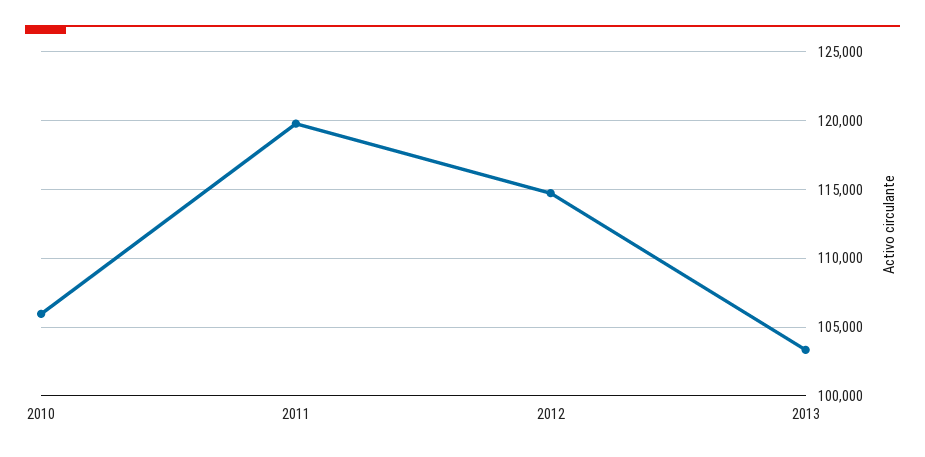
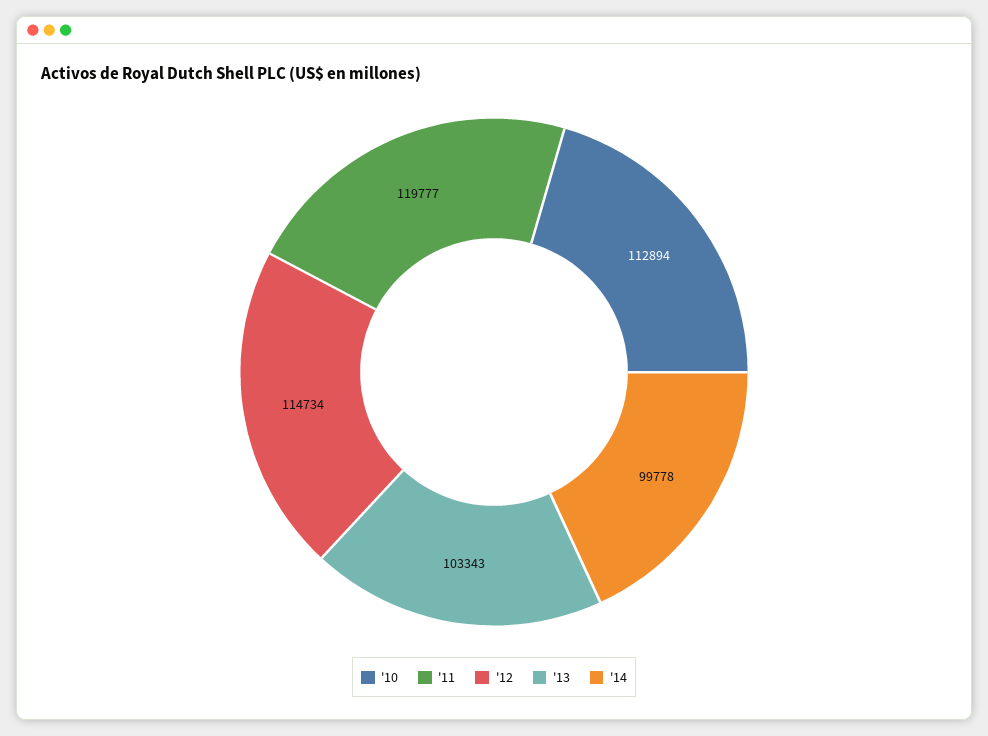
2010: 106000 -> 112894
'14: none -> 99778

